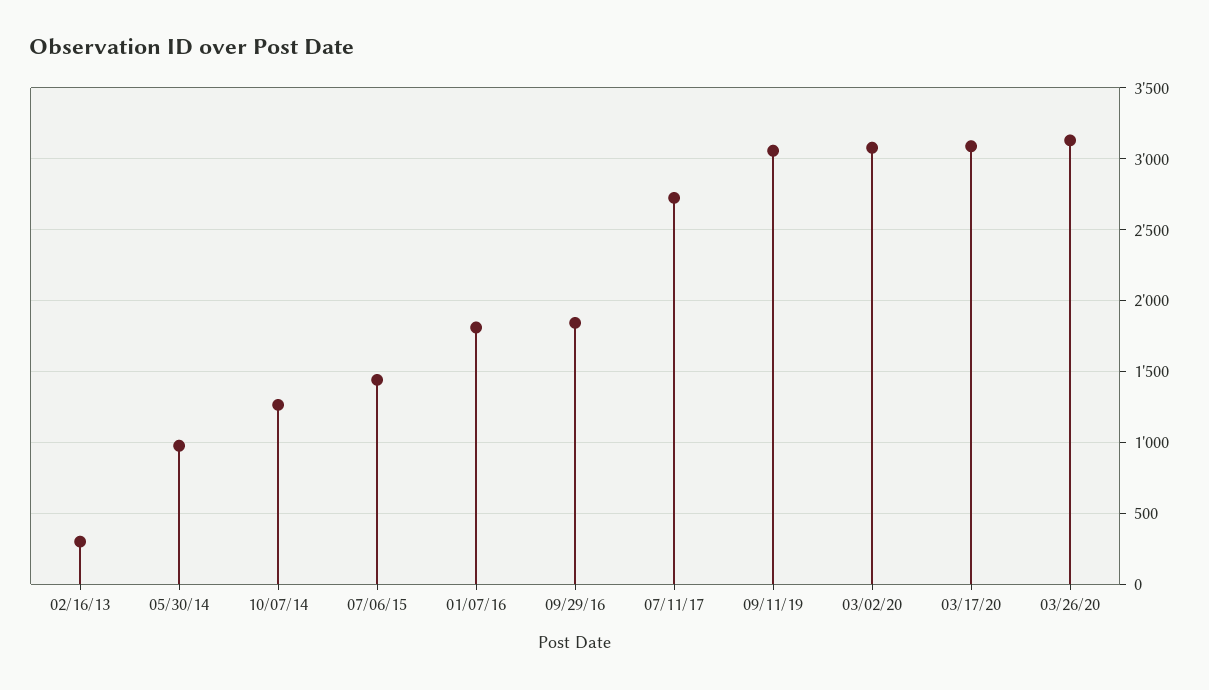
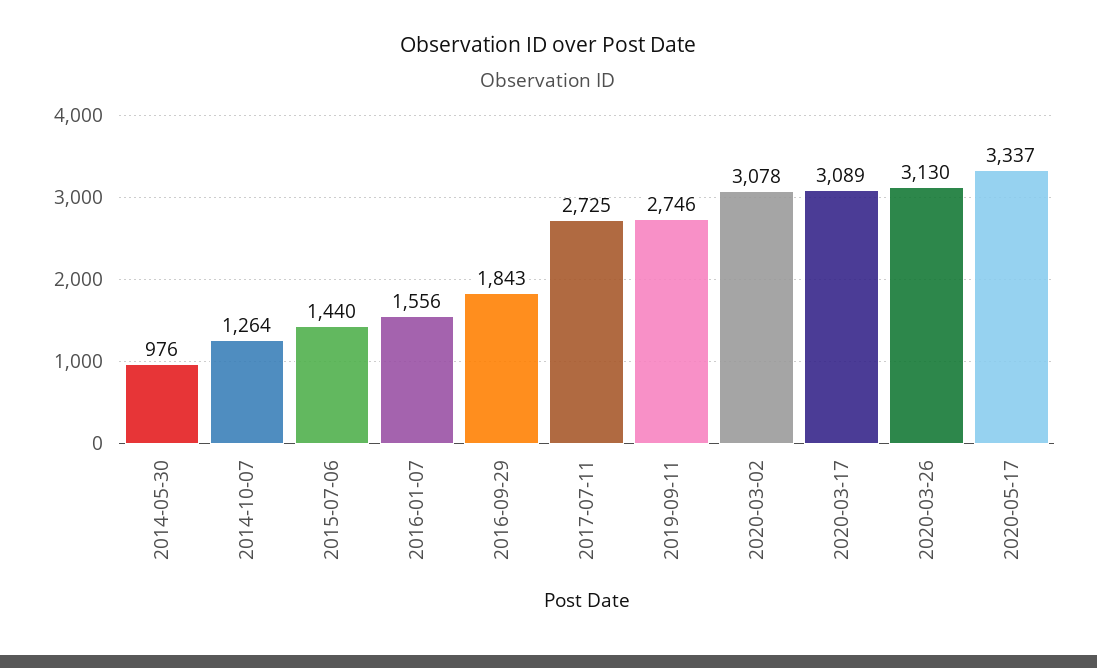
02/16/13: 300 -> none
01/07/16: 1800 -> 1556
09/11/19: 3050 -> 2746
2020-05-17: none -> 3337

